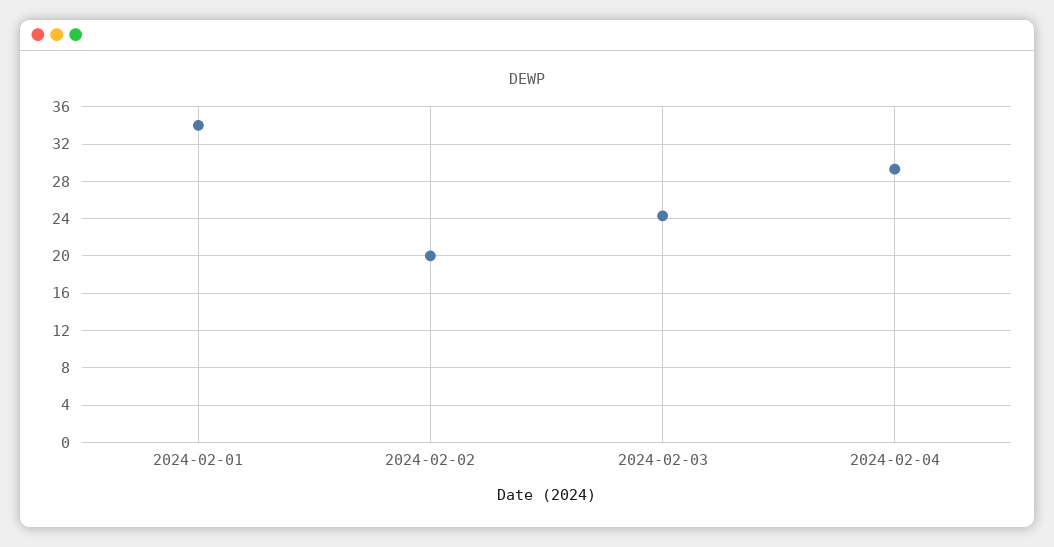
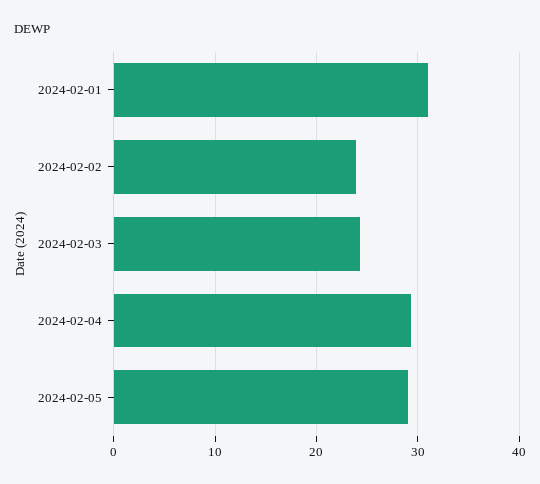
2024-02-01: 34 -> 31
2024-02-02: 20 -> 24
2024-02-05: none -> 29

